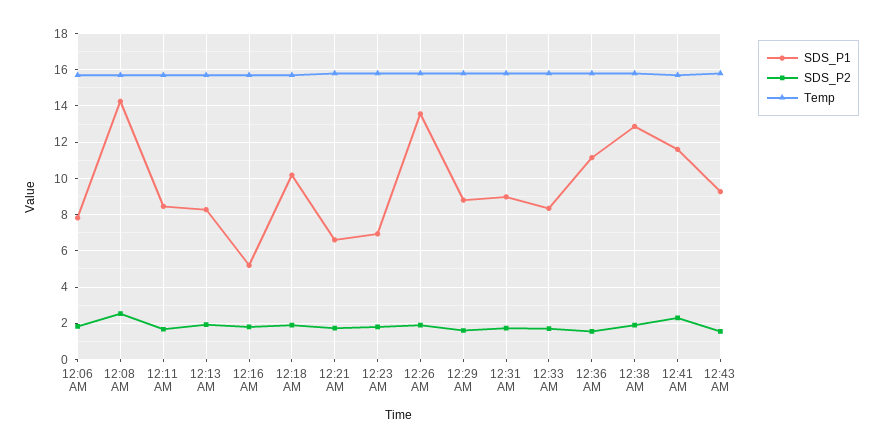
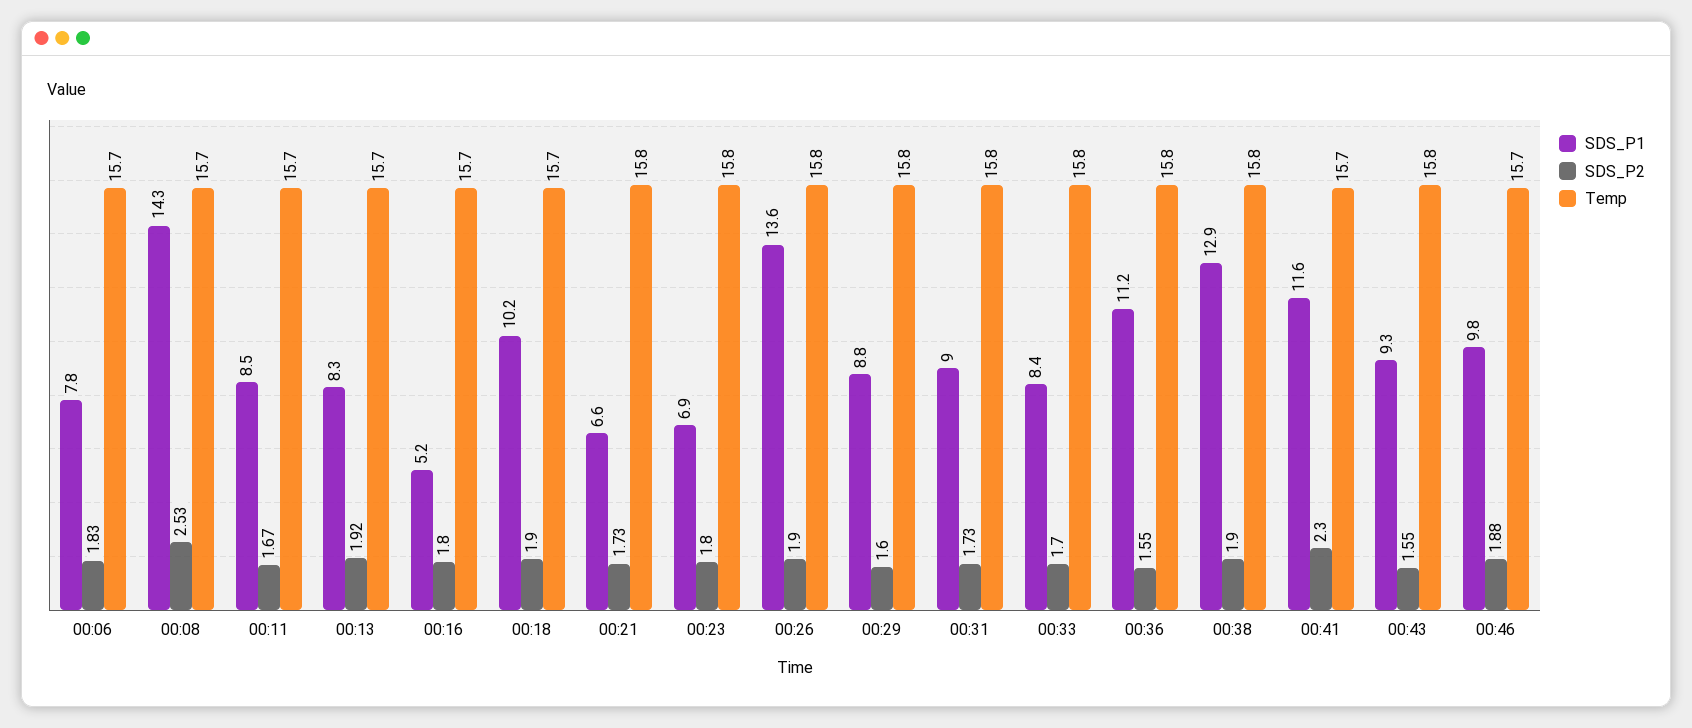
SDS_P1, 00:46: none -> 9.8
SDS_P2, 00:46: none -> 1.88
Temp, 00:46: none -> 15.7

